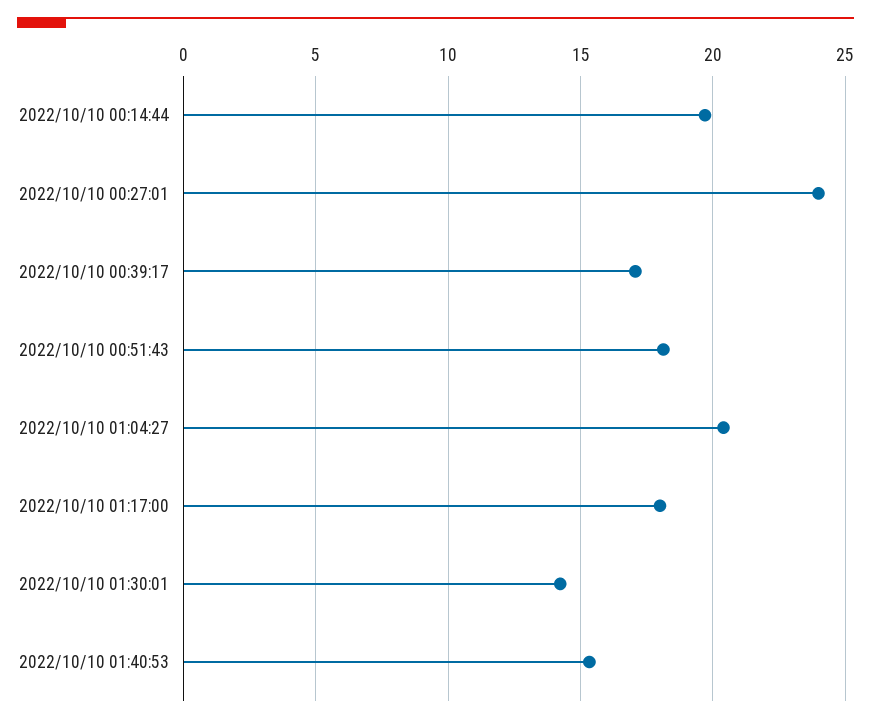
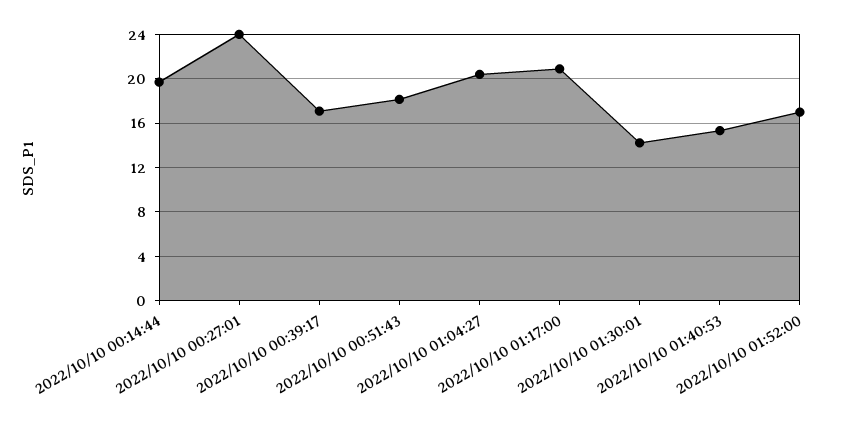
2022/10/10 01:17:00: 18 -> 21
2022/10/10 01:52:00: none -> 17

